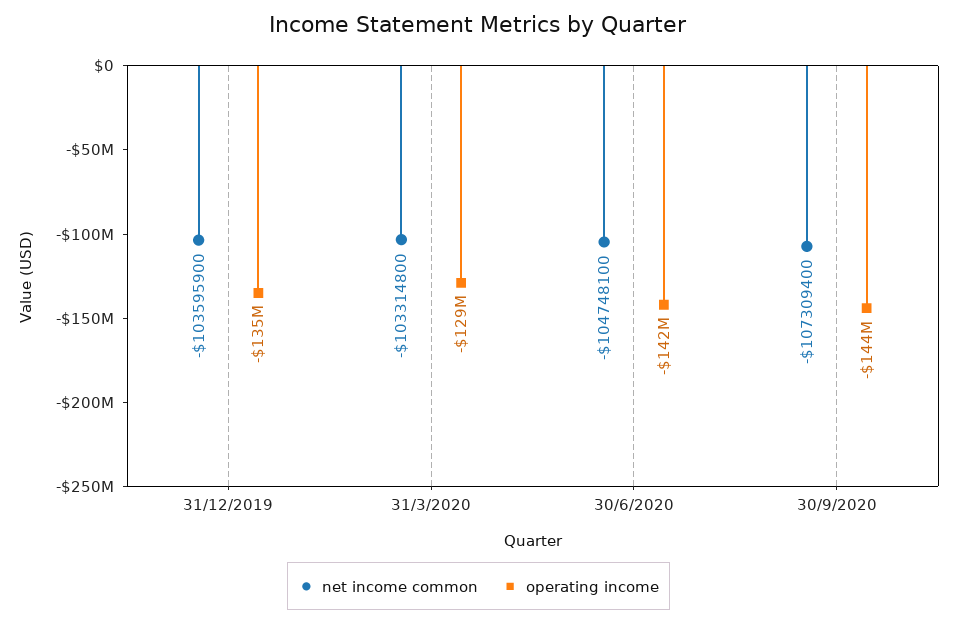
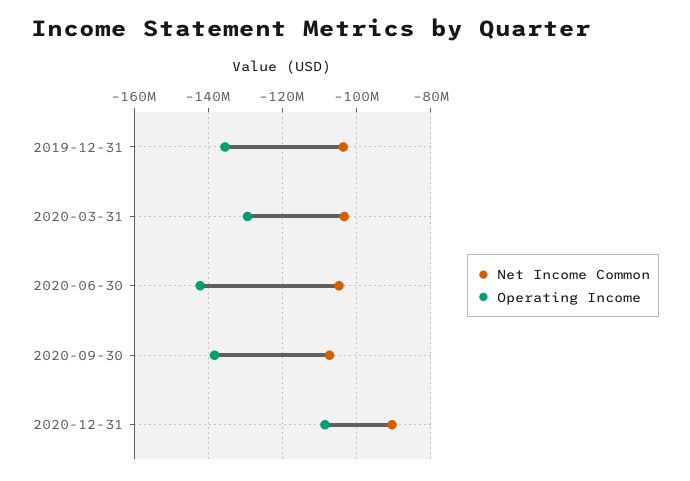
operating income, 30/9/2020: -144000000 -> -138000000
net income common, 2020-12-31: none -> -90000000
operating income, 2020-12-31: none -> -108000000

